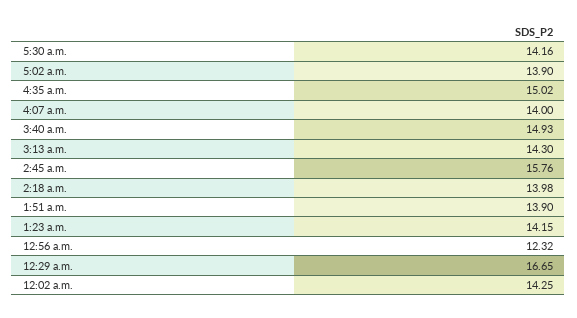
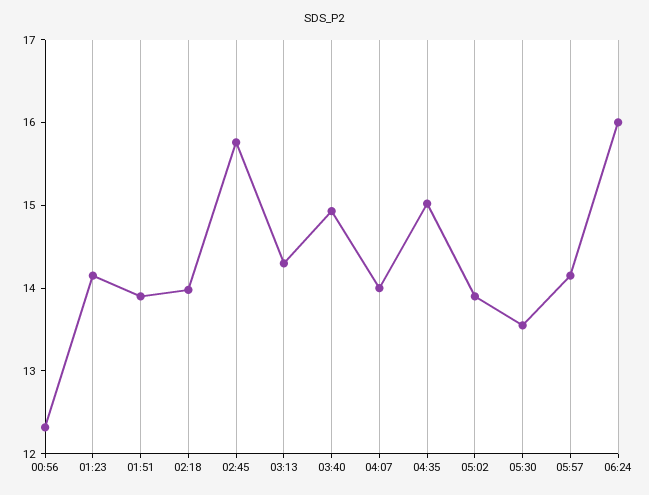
5:30 a.m.: 14.16 -> 13.6
12:29 a.m.: 16.65 -> none
12:02 a.m.: 14.25 -> none
05:57: none -> 14.2
06:24: none -> 16

